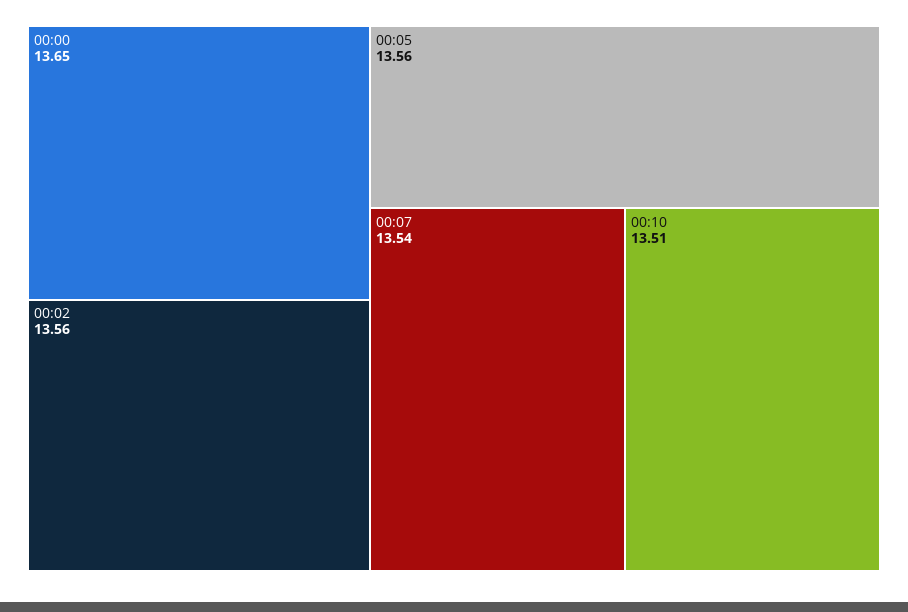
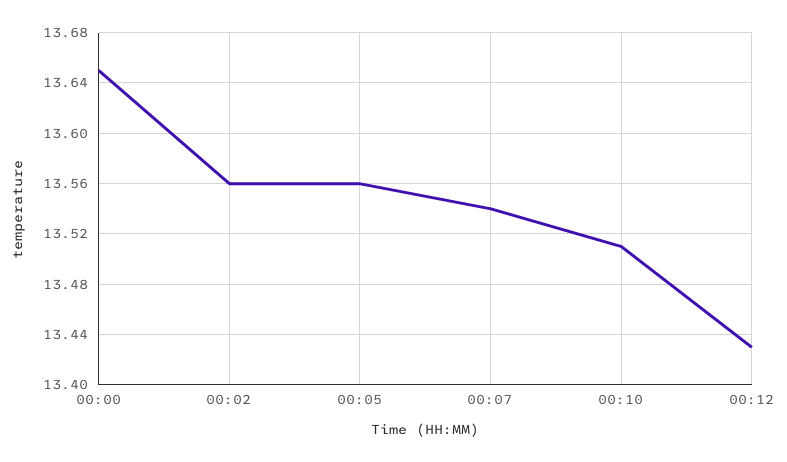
00:12: none -> 13.43

